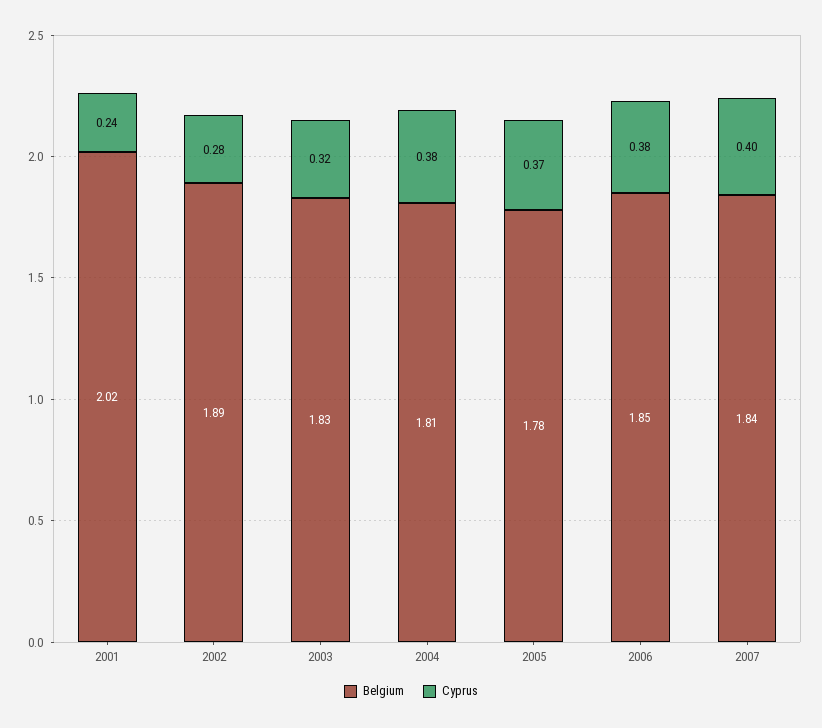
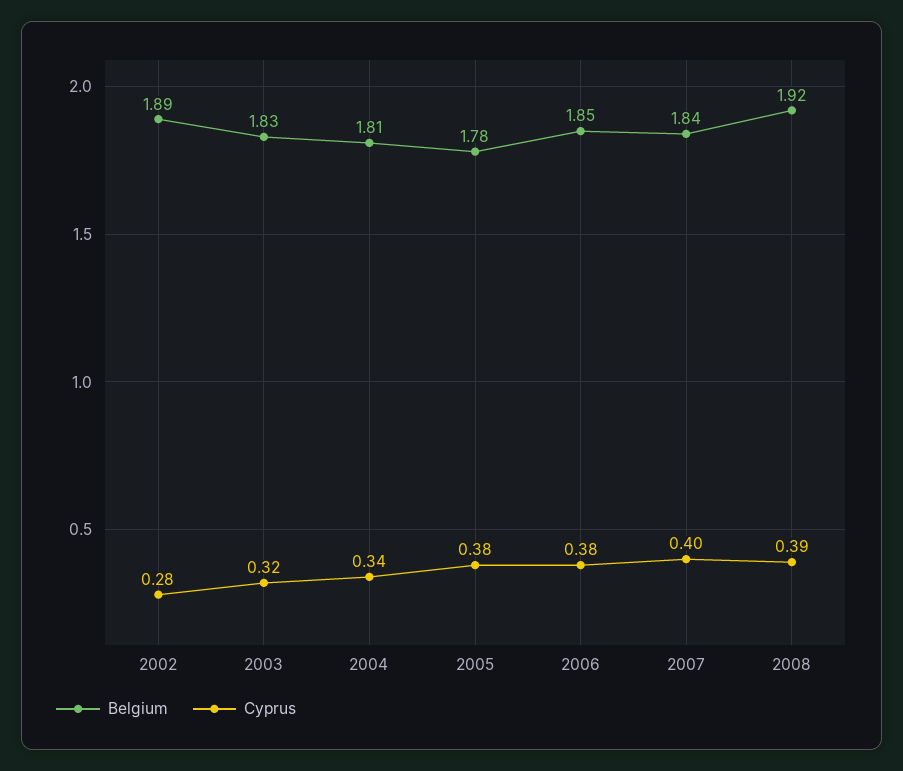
Belgium, 2001: 2.02 -> none
Cyprus, 2001: 0.24 -> none
Cyprus, 2004: 0.38 -> 0.34
Cyprus, 2005: 0.37 -> 0.38
Belgium, 2008: none -> 1.92
Cyprus, 2008: none -> 0.39

